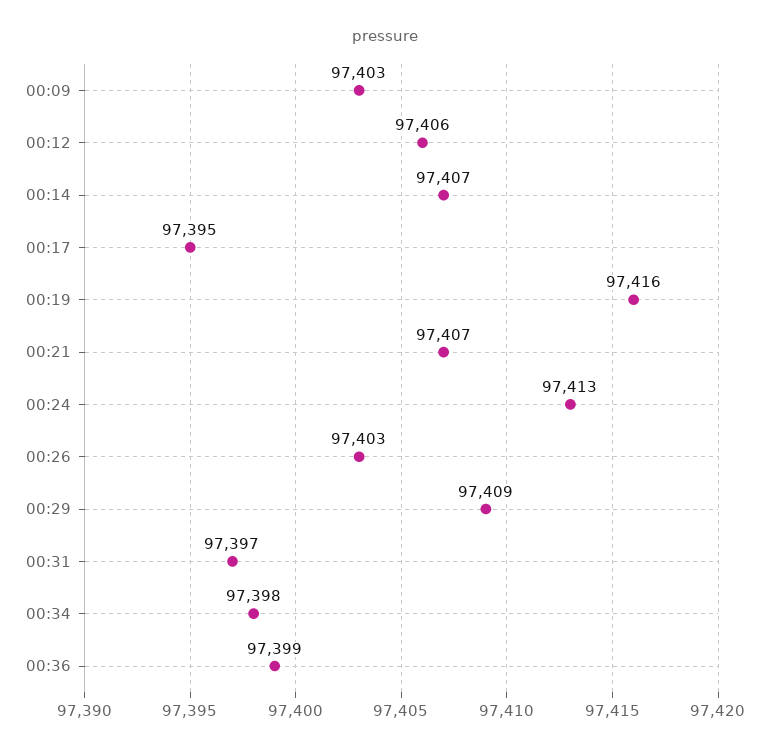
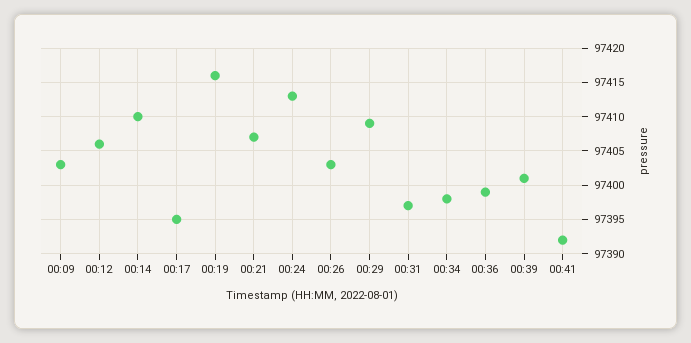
00:14: 97407 -> 97410
00:39: none -> 97401
00:41: none -> 97392

